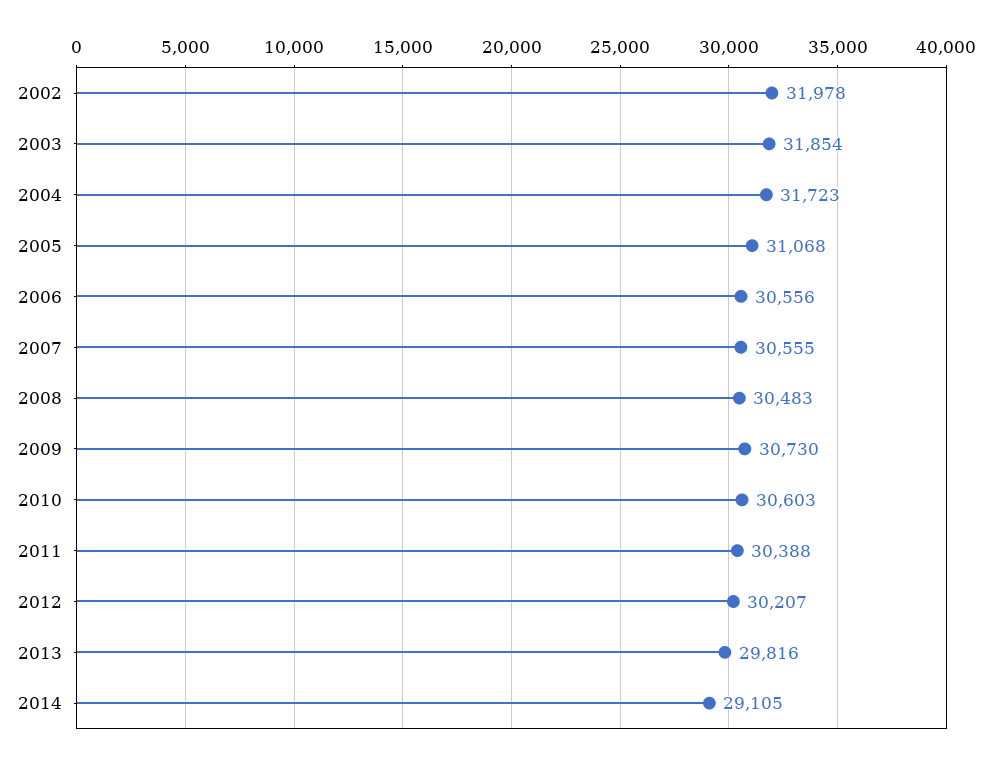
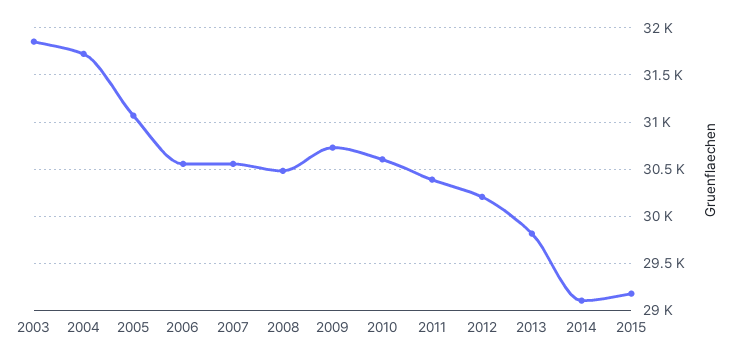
2002: 31978 -> none
2015: none -> 29200

